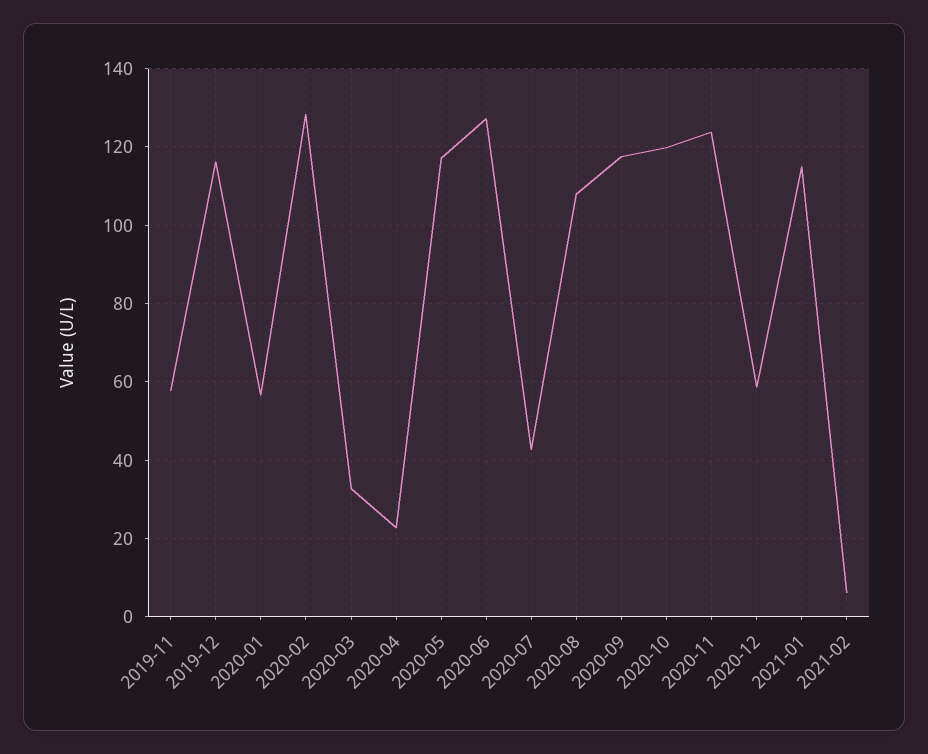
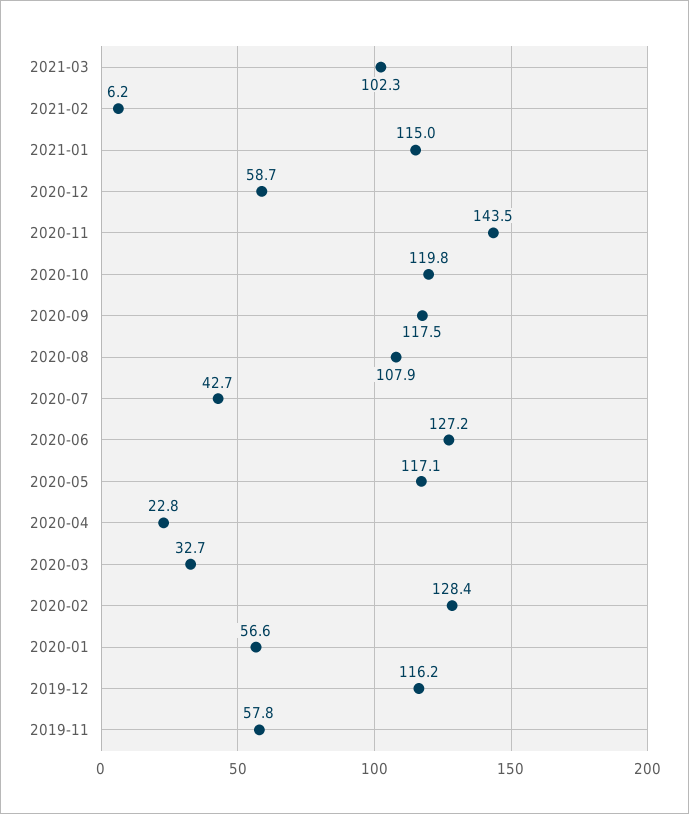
2020-11: 124 -> 143.5
2021-03: none -> 102.3

